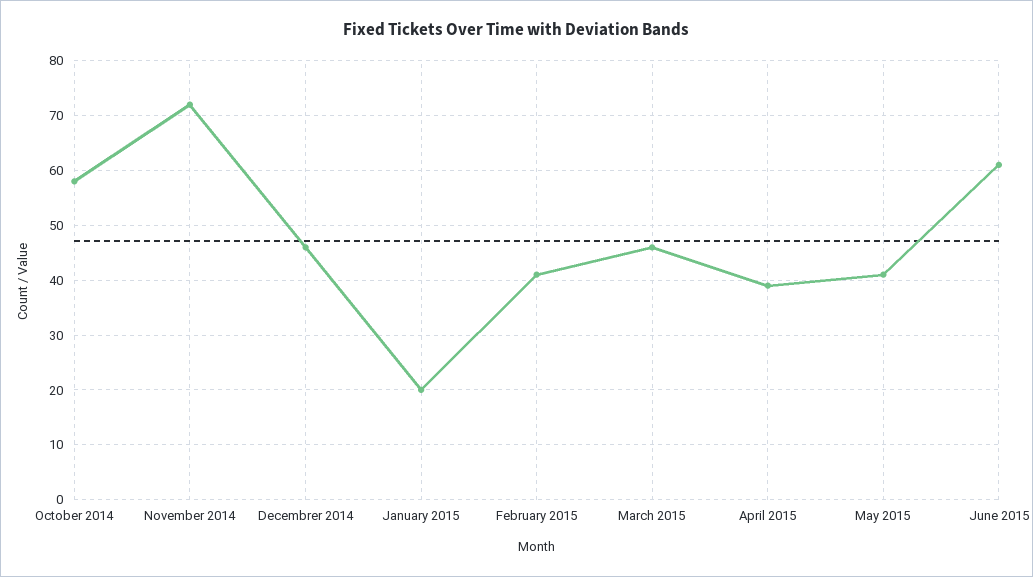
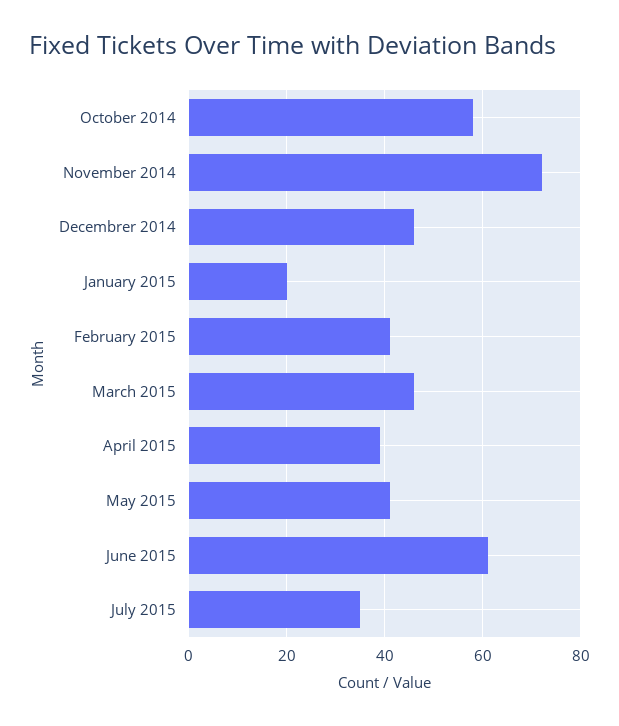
July 2015: none -> 35

